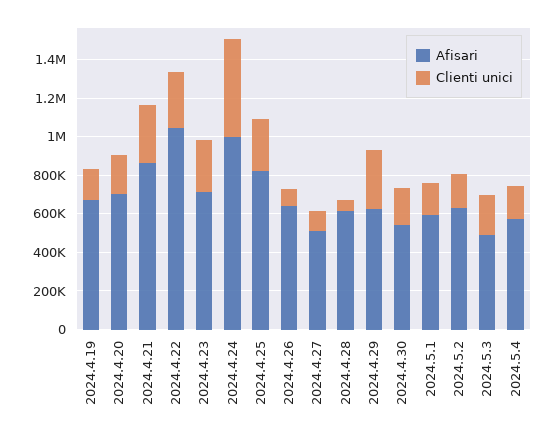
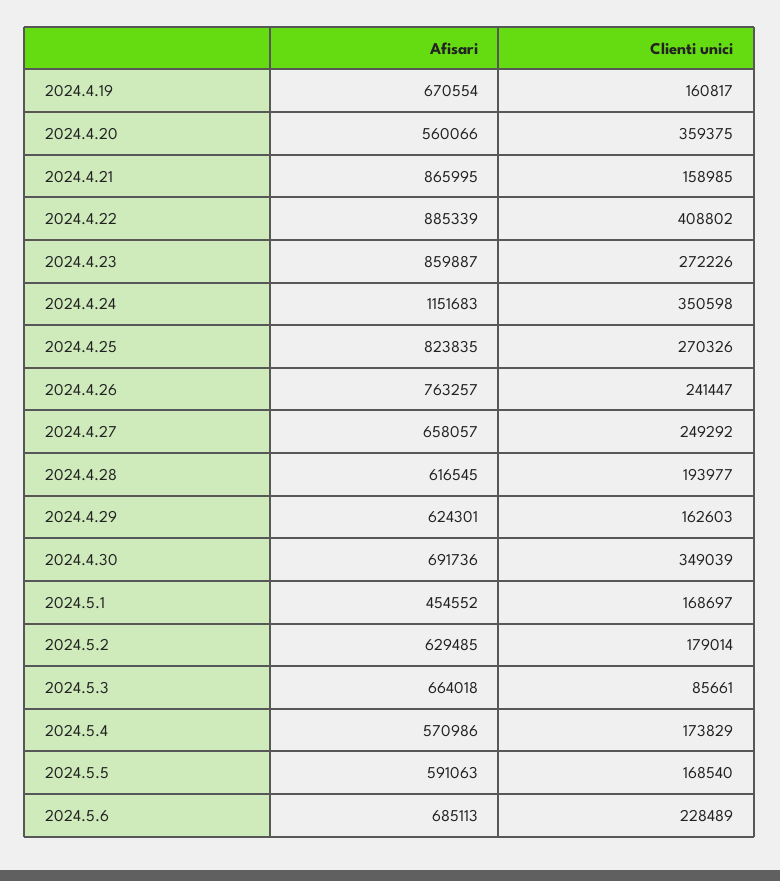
Afisari, 2024.4.20: 700000 -> 560066
Clienti unici, 2024.4.20: 200000 -> 359375
Clienti unici, 2024.4.21: 300000 -> 158985
Afisari, 2024.4.22: 1050000 -> 885339
Clienti unici, 2024.4.22: 300000 -> 408802
Afisari, 2024.4.23: 700000 -> 859887
Afisari, 2024.4.24: 1000000 -> 1151683
Clienti unici, 2024.4.24: 500000 -> 350598
Afisari, 2024.4.26: 650000 -> 763257
Clienti unici, 2024.4.26: 100000 -> 241447
Afisari, 2024.4.27: 500000 -> 658057
Clienti unici, 2024.4.27: 100000 -> 249292
Clienti unici, 2024.4.28: 50000 -> 193977
Clienti unici, 2024.4.29: 300000 -> 162603
Afisari, 2024.4.30: 550000 -> 691736
Clienti unici, 2024.4.30: 200000 -> 349039
Afisari, 2024.5.1: 600000 -> 454552
Afisari, 2024.5.3: 500000 -> 664018
Clienti unici, 2024.5.3: 200000 -> 85661
Afisari, 2024.5.5: none -> 591063
Clienti unici, 2024.5.5: none -> 168540
Afisari, 2024.5.6: none -> 685113
Clienti unici, 2024.5.6: none -> 228489

